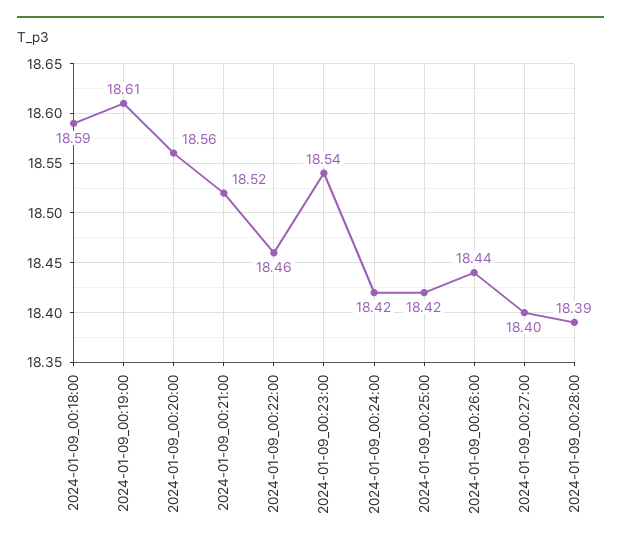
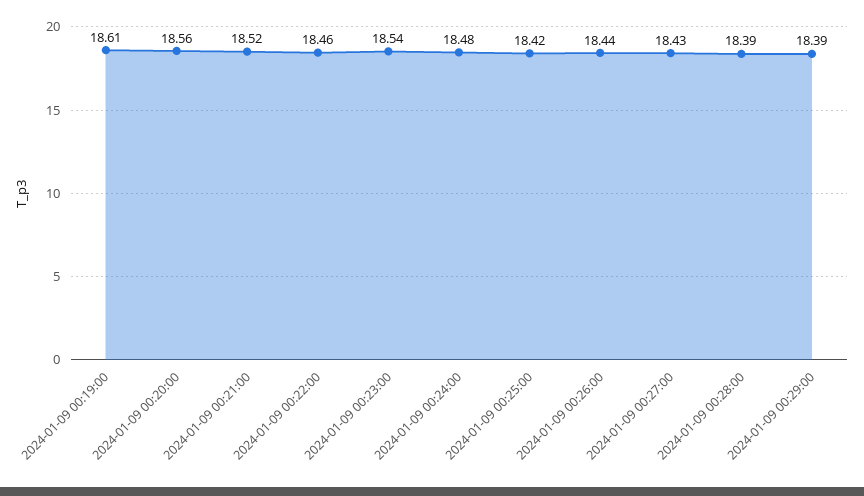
2024-01-09_00:18:00: 18.59 -> none
2024-01-09_00:24:00: 18.42 -> 18.48
2024-01-09_00:27:00: 18.4 -> 18.43
2024-01-09 00:29:00: none -> 18.39

